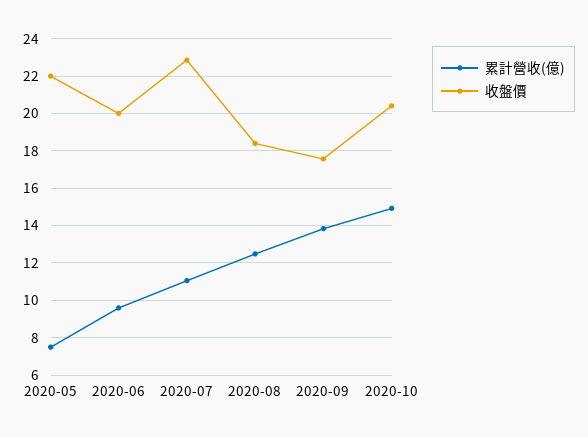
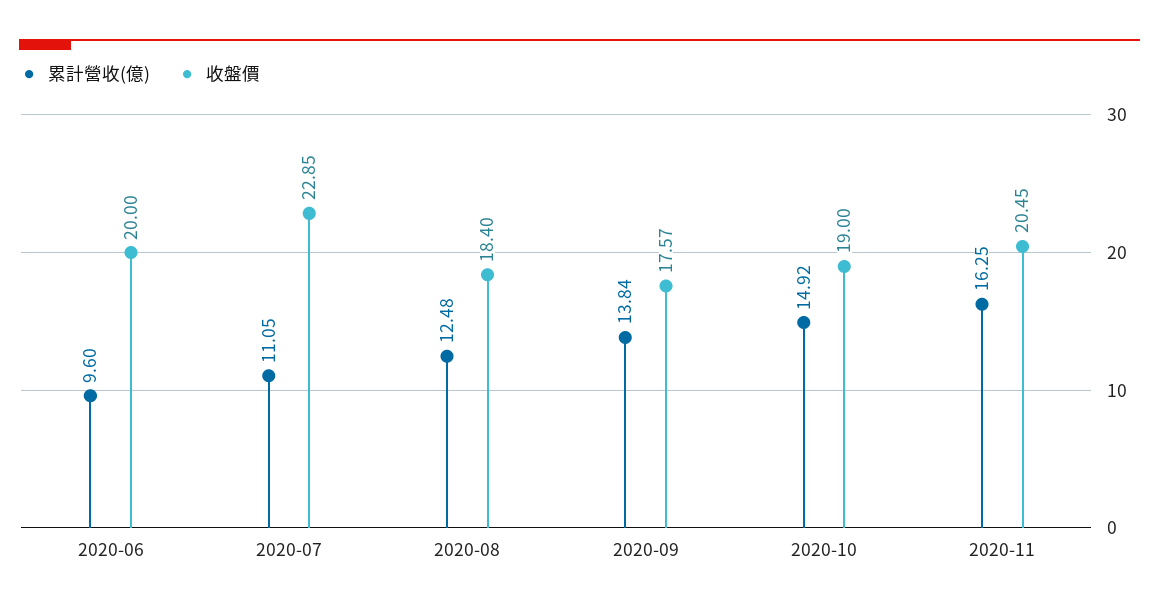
累計營收(億), 2020-05: 7.5 -> none
收盤價, 2020-05: 22 -> none
收盤價, 2020-10: 20.5 -> 19
累計營收(億), 2020-11: none -> 16.25
收盤價, 2020-11: none -> 20.45

